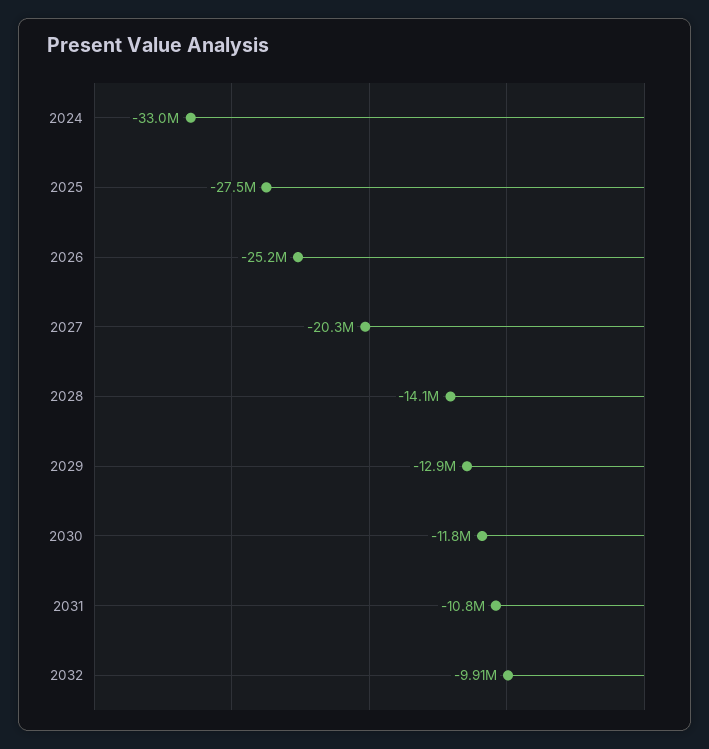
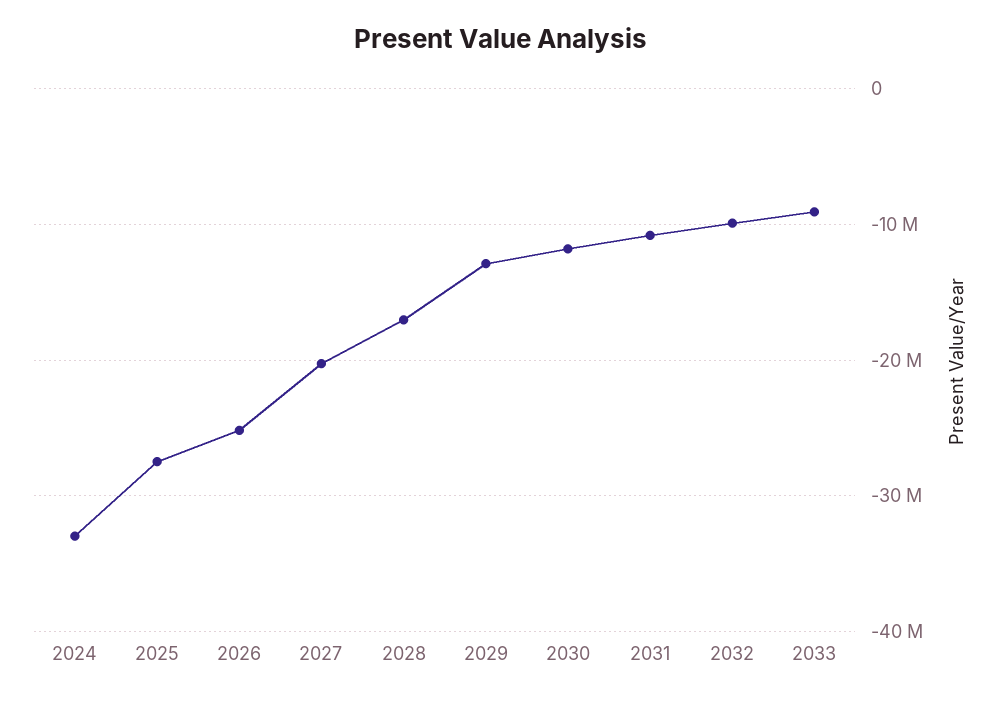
2028: -14100000 -> -17000000
2033: none -> -9000000

